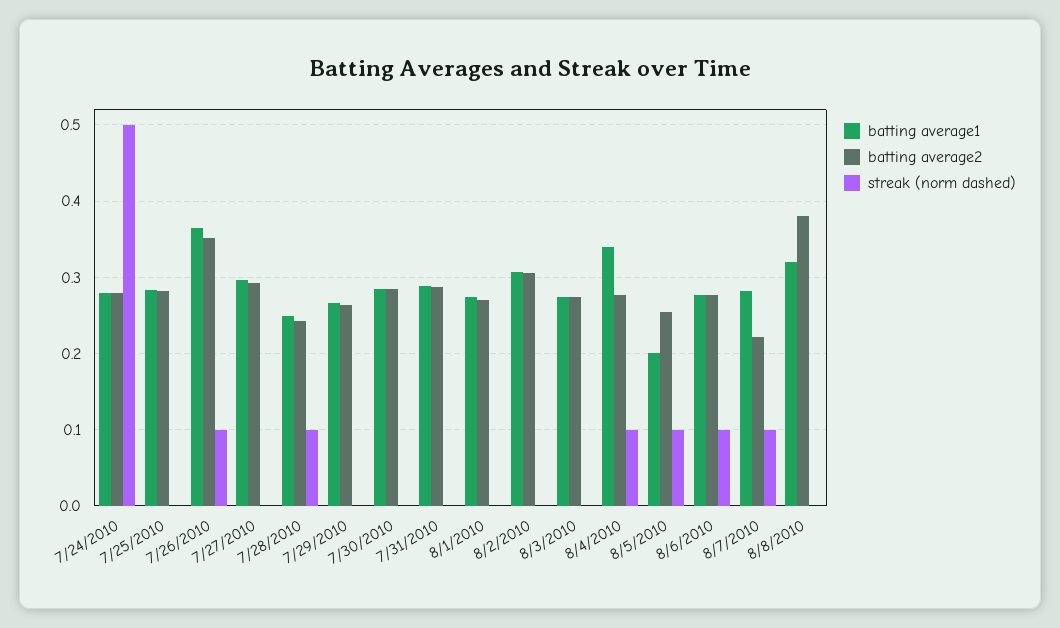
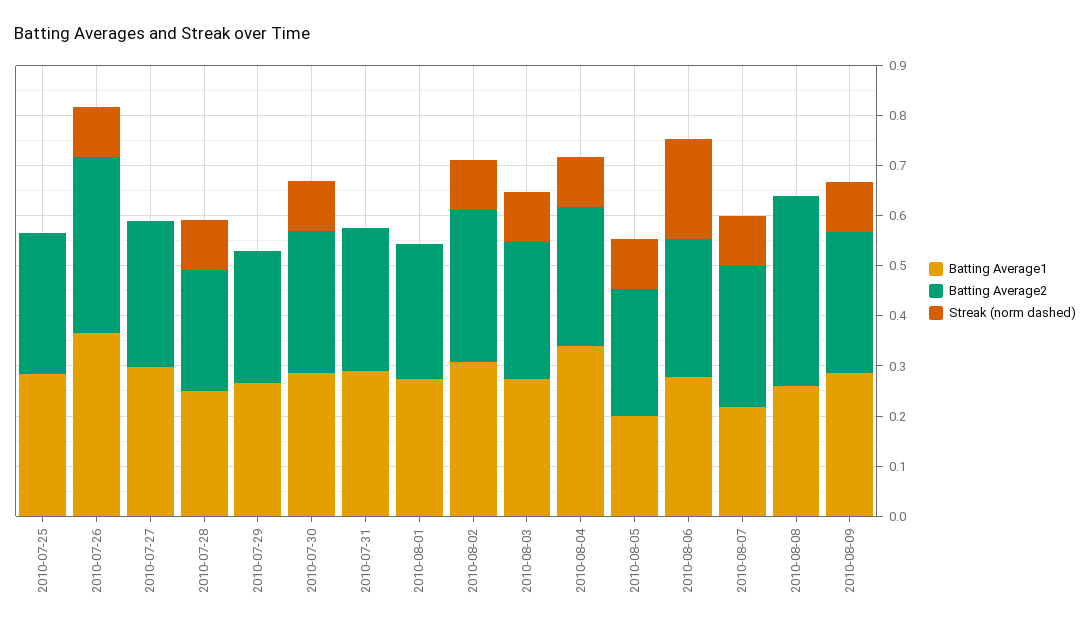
batting average1, 7/24/2010: 0.28 -> none
batting average2, 7/24/2010: 0.28 -> none
streak (norm dashed), 7/24/2010: 0.5 -> none
streak (norm dashed), 7/30/2010: 0 -> 0.1
streak (norm dashed), 8/2/2010: 0 -> 0.1
streak (norm dashed), 8/3/2010: 0 -> 0.1
streak (norm dashed), 8/6/2010: 0.1 -> 0.2
batting average1, 8/7/2010: 0.28 -> 0.22
batting average2, 8/7/2010: 0.22 -> 0.28
batting average1, 8/8/2010: 0.32 -> 0.26
batting average1, 2010-08-09: none -> 0.28
batting average2, 2010-08-09: none -> 0.28
streak (norm dashed), 2010-08-09: none -> 0.1

